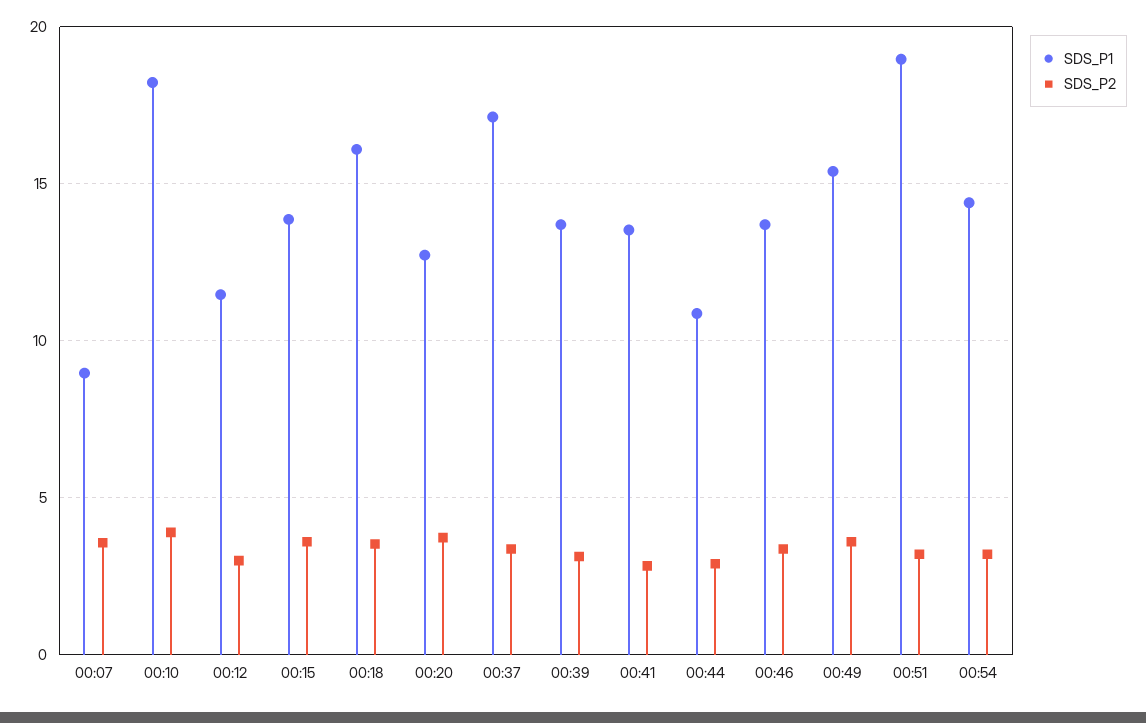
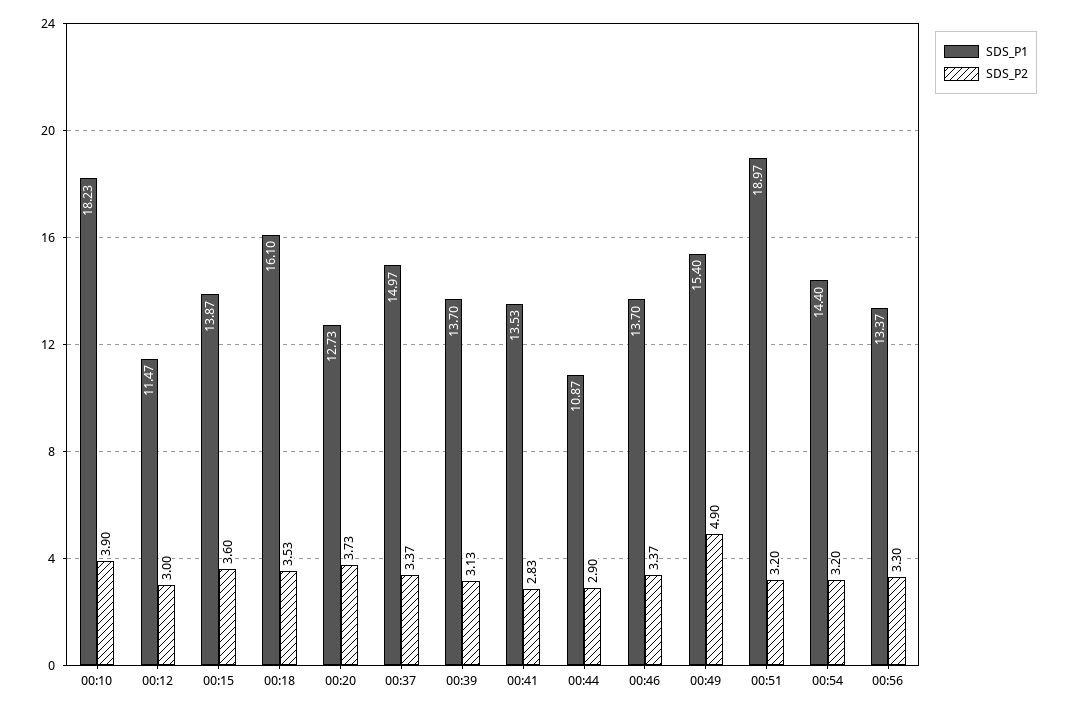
SDS_P1, 00:07: 9 -> none
SDS_P2, 00:07: 3.5 -> none
SDS_P1, 00:37: 17 -> 14.97
SDS_P2, 00:49: 3.5 -> 4.9
SDS_P1, 00:56: none -> 13.37
SDS_P2, 00:56: none -> 3.3

